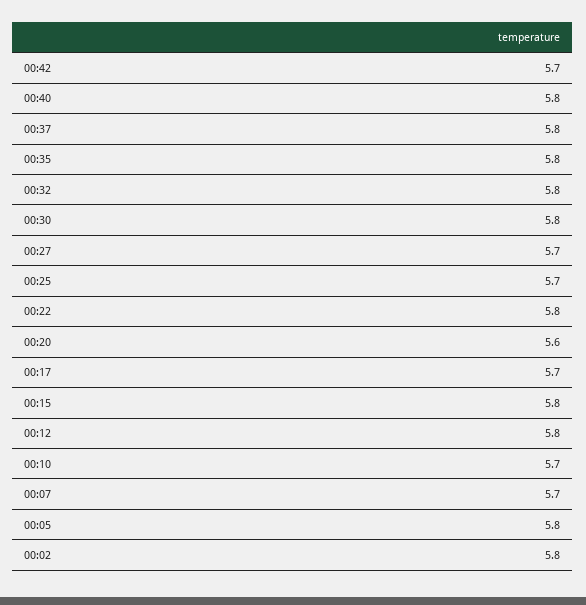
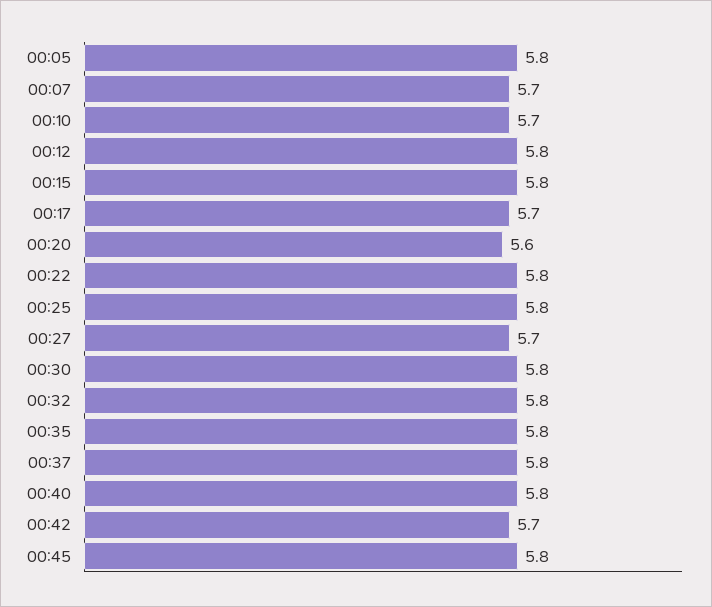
00:25: 5.7 -> 5.8
00:02: 5.8 -> none
00:45: none -> 5.8

